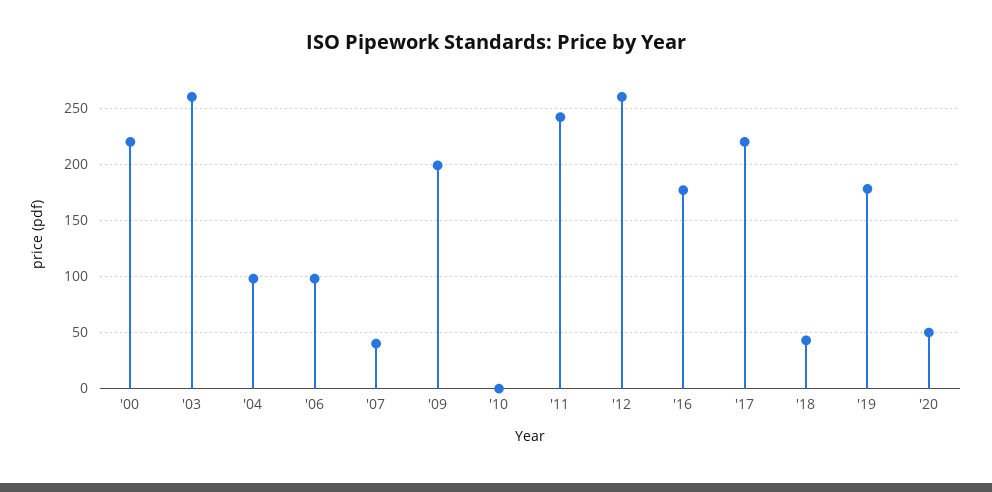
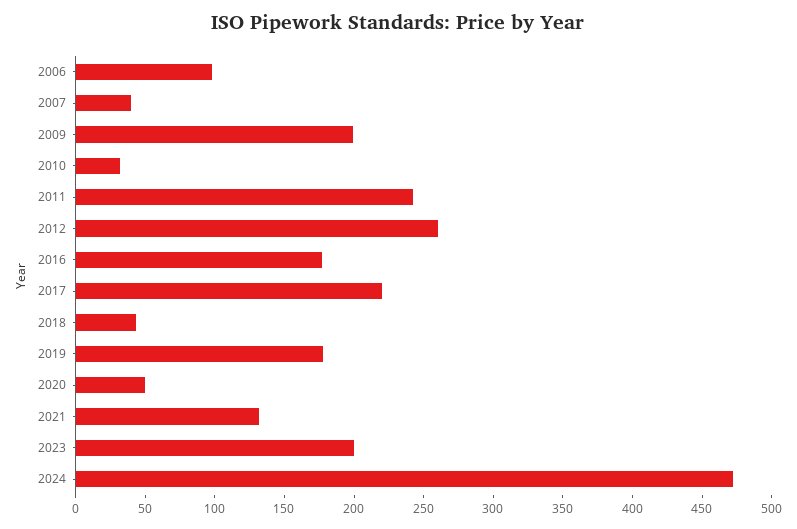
'00: 220 -> none
'03: 260 -> none
'04: 100 -> none
'10: 0 -> 30
2021: none -> 130
2023: none -> 200
2024: none -> 470

